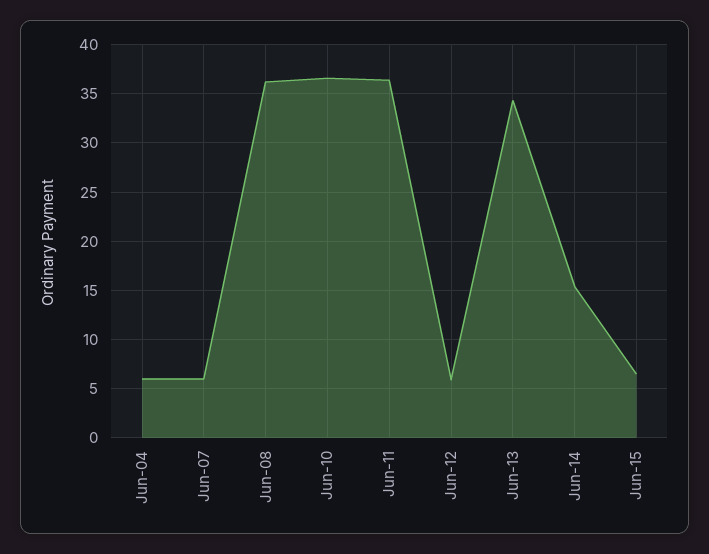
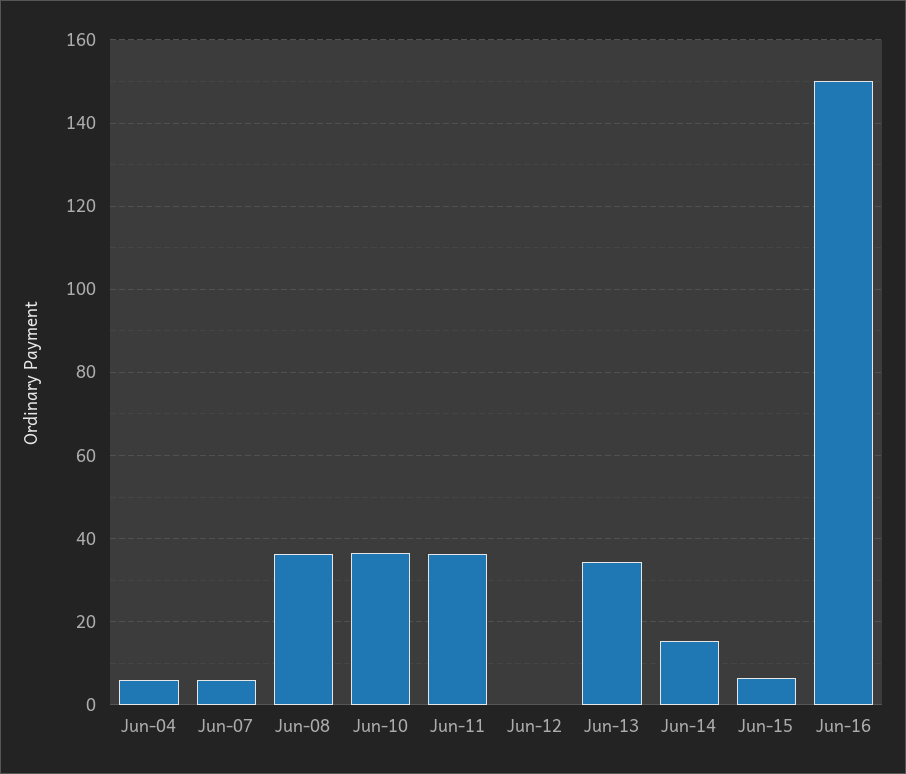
Jun-12: 6 -> 0
Jun-16: none -> 150

